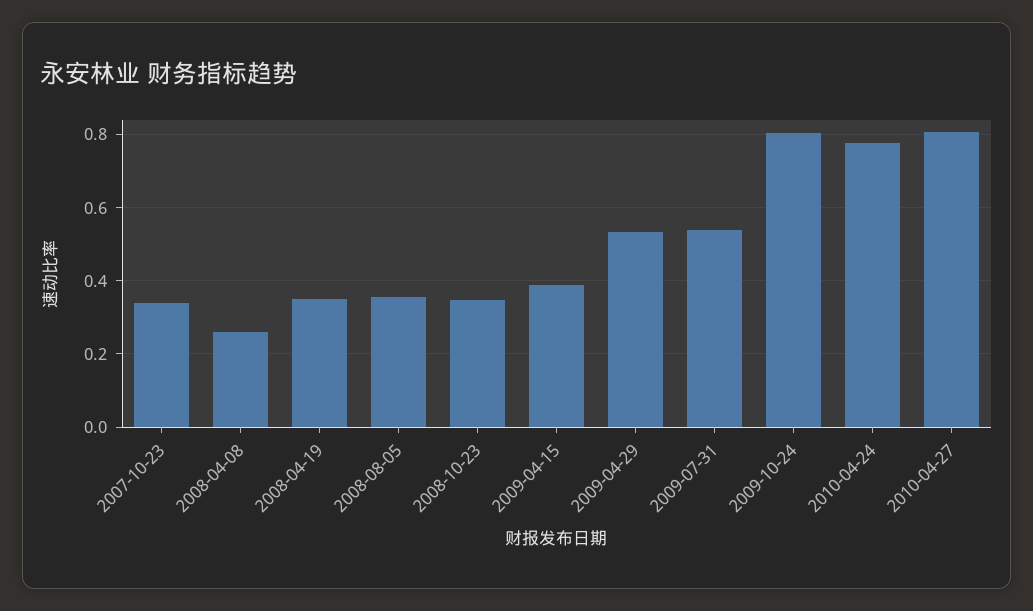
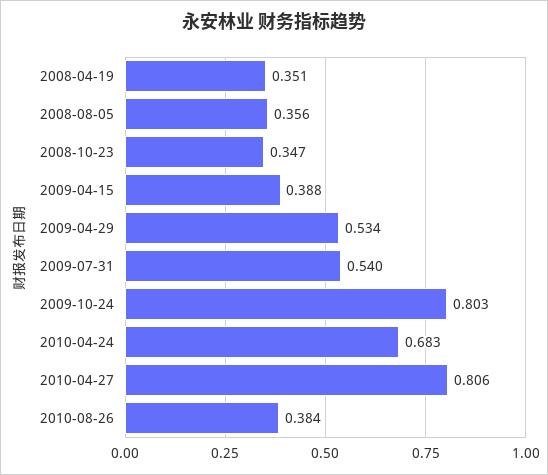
2007-10-23: 0.34 -> none
2008-04-08: 0.26 -> none
2010-04-24: 0.78 -> 0.683
2010-08-26: none -> 0.384

